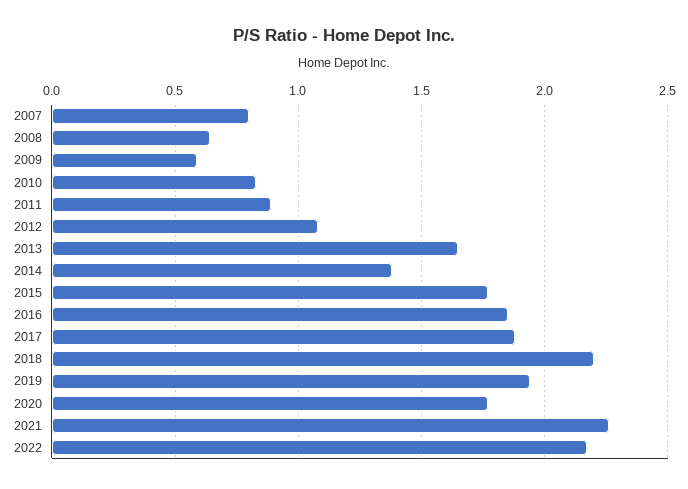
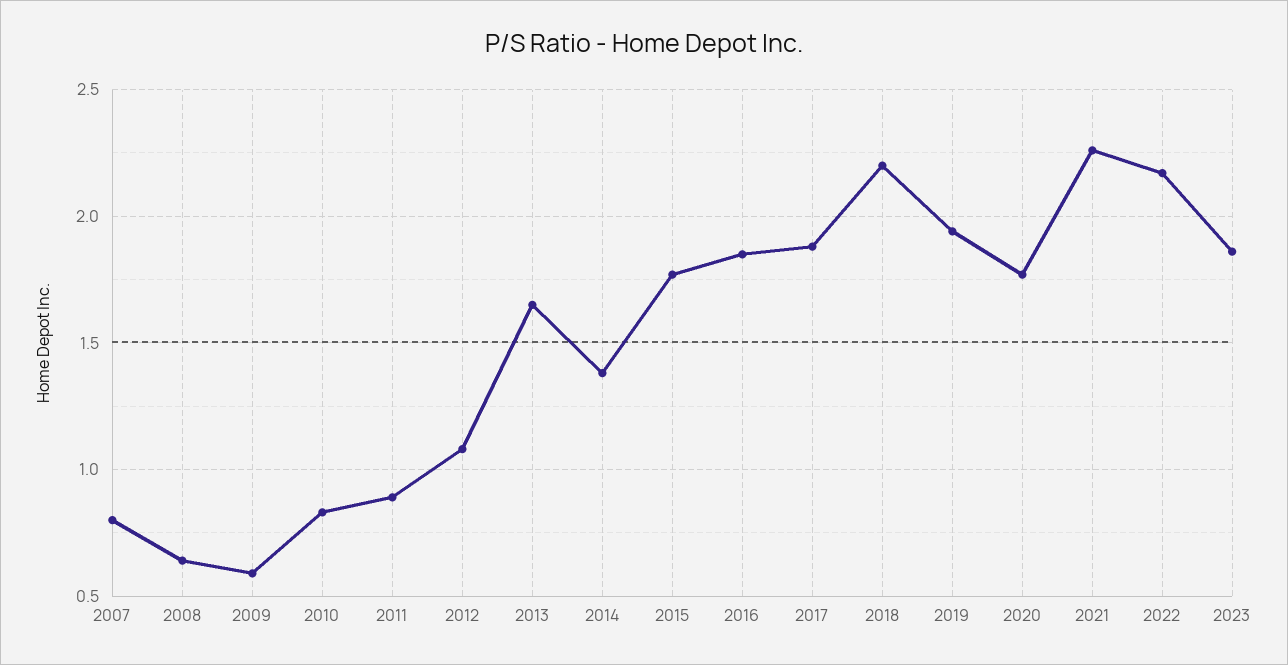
2023: none -> 1.85

